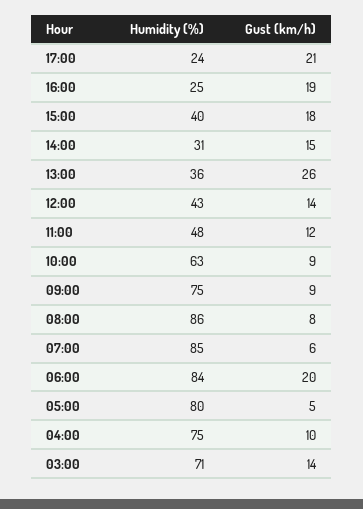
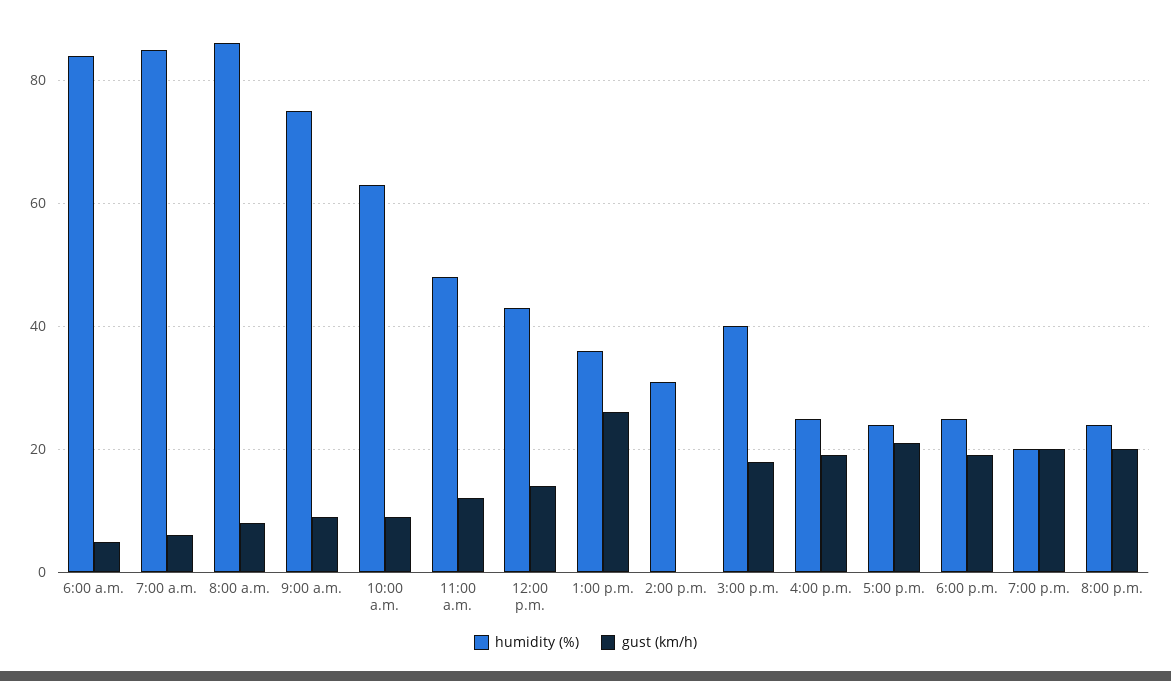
Gust (km/h), 14:00: 15 -> 0
Gust (km/h), 06:00: 20 -> 5
Humidity (%), 05:00: 80 -> none
Gust (km/h), 05:00: 5 -> none
Humidity (%), 04:00: 75 -> none
Gust (km/h), 04:00: 10 -> none
Humidity (%), 03:00: 71 -> none
Gust (km/h), 03:00: 14 -> none
Humidity (%), 6:00 p.m.: none -> 25
Gust (km/h), 6:00 p.m.: none -> 20
Humidity (%), 7:00 p.m.: none -> 20
Gust (km/h), 7:00 p.m.: none -> 20
Humidity (%), 8:00 p.m.: none -> 25
Gust (km/h), 8:00 p.m.: none -> 20

